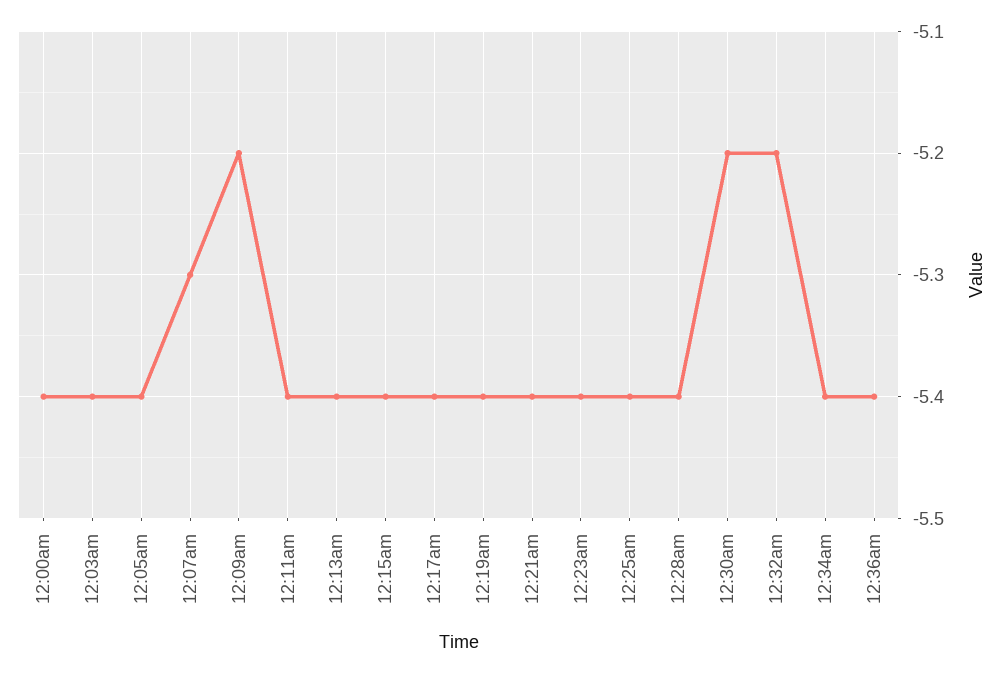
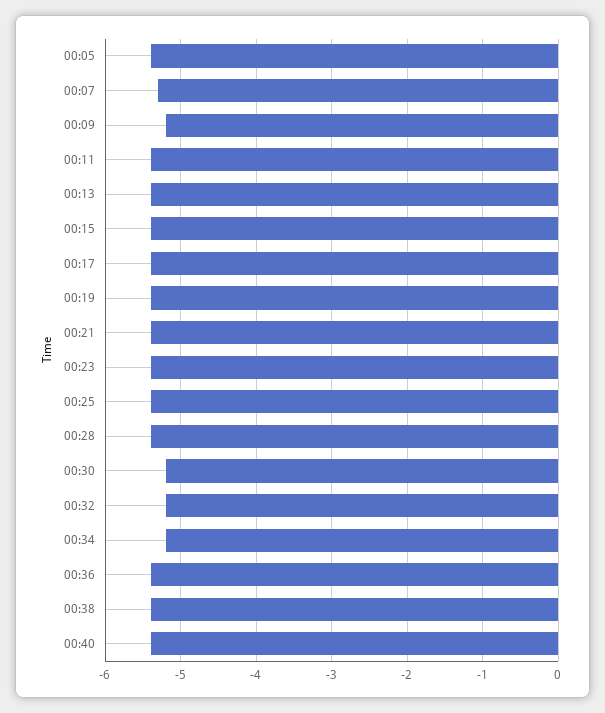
12:00am: -5.4 -> none
12:03am: -5.4 -> none
12:34am: -5.4 -> -5.2
00:38: none -> -5.4
00:40: none -> -5.4

